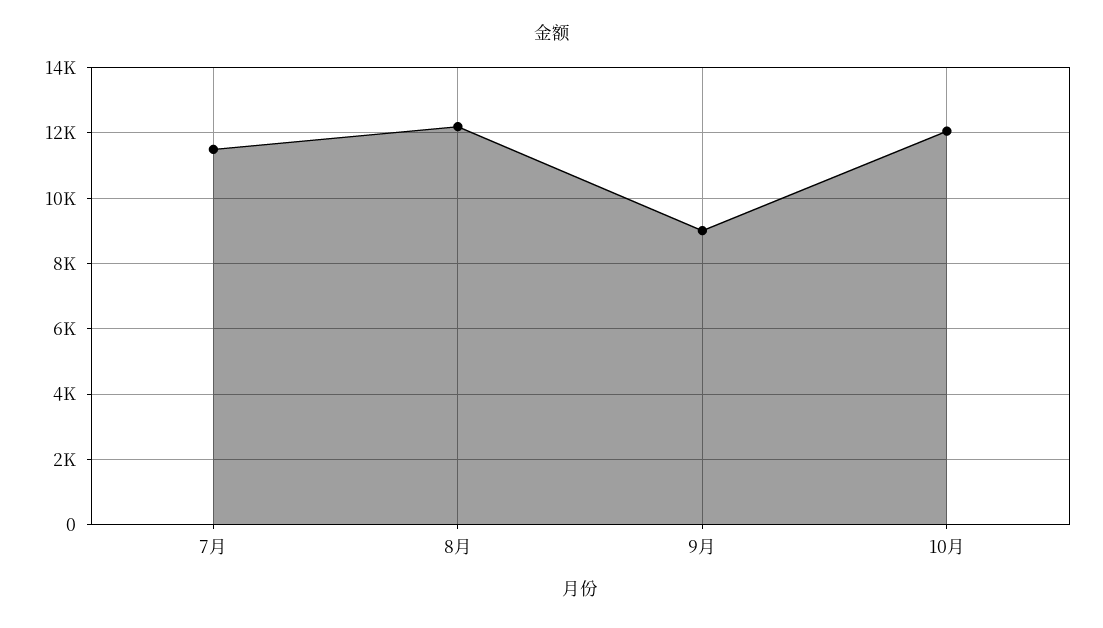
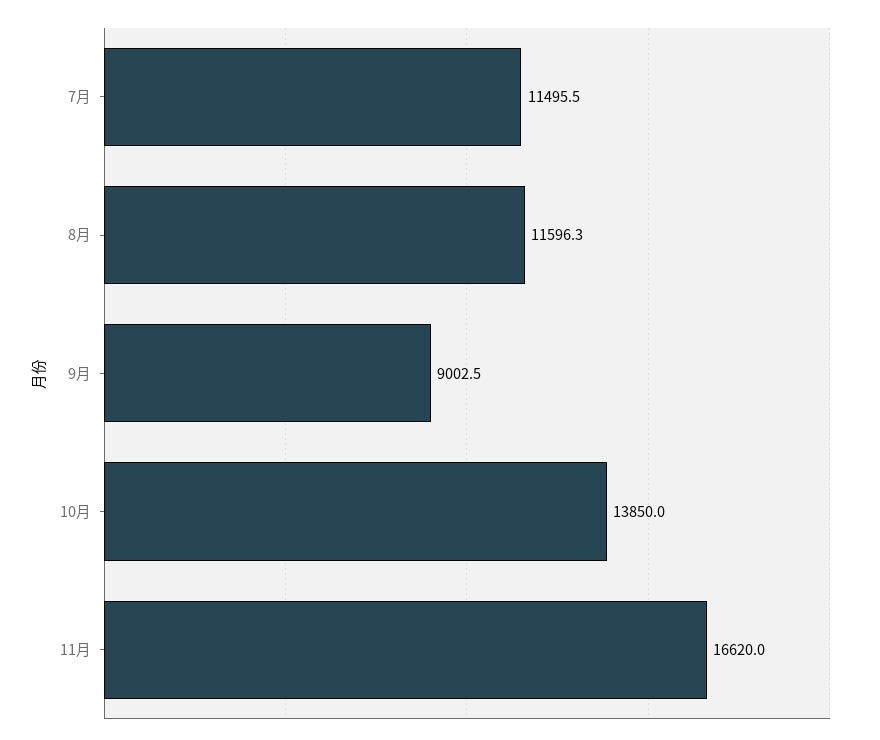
8月: 12200 -> 11596.3
10月: 12000 -> 13850
11月: none -> 16620

